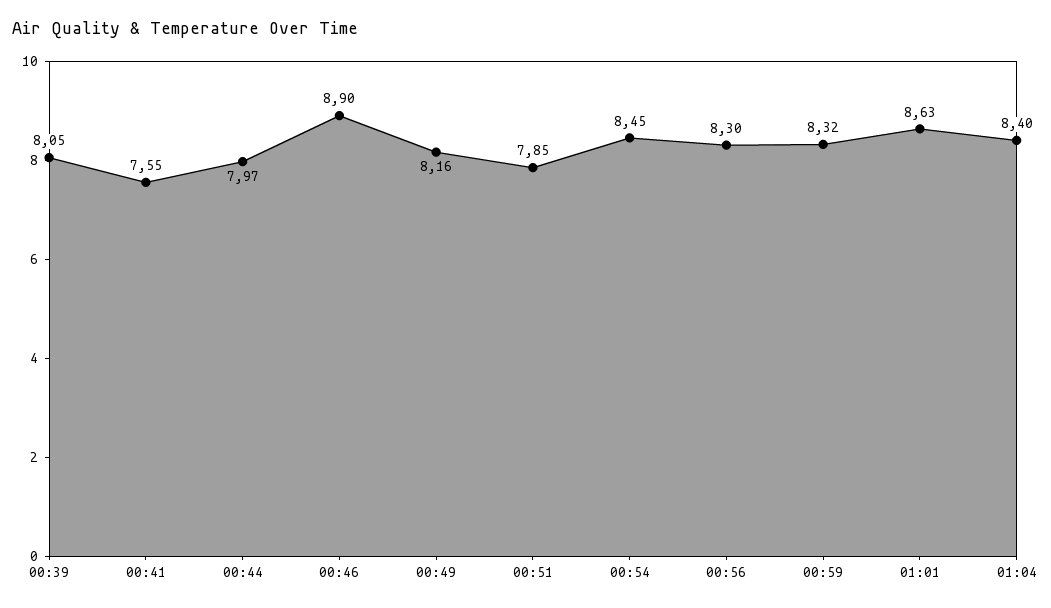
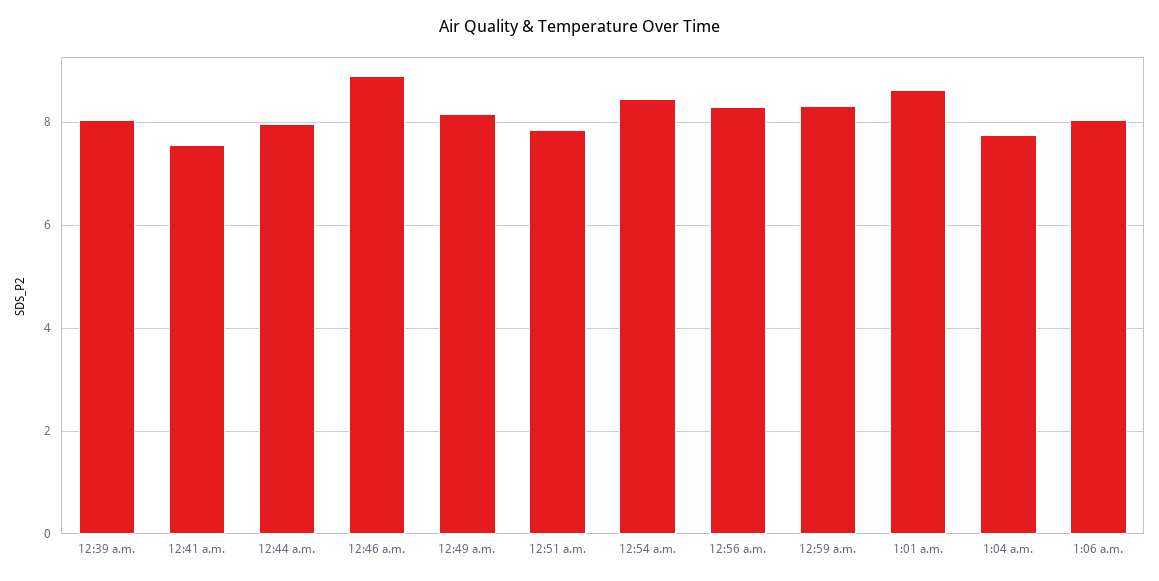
01:04: 8.4 -> 7.8
1:06 a.m.: none -> 8

